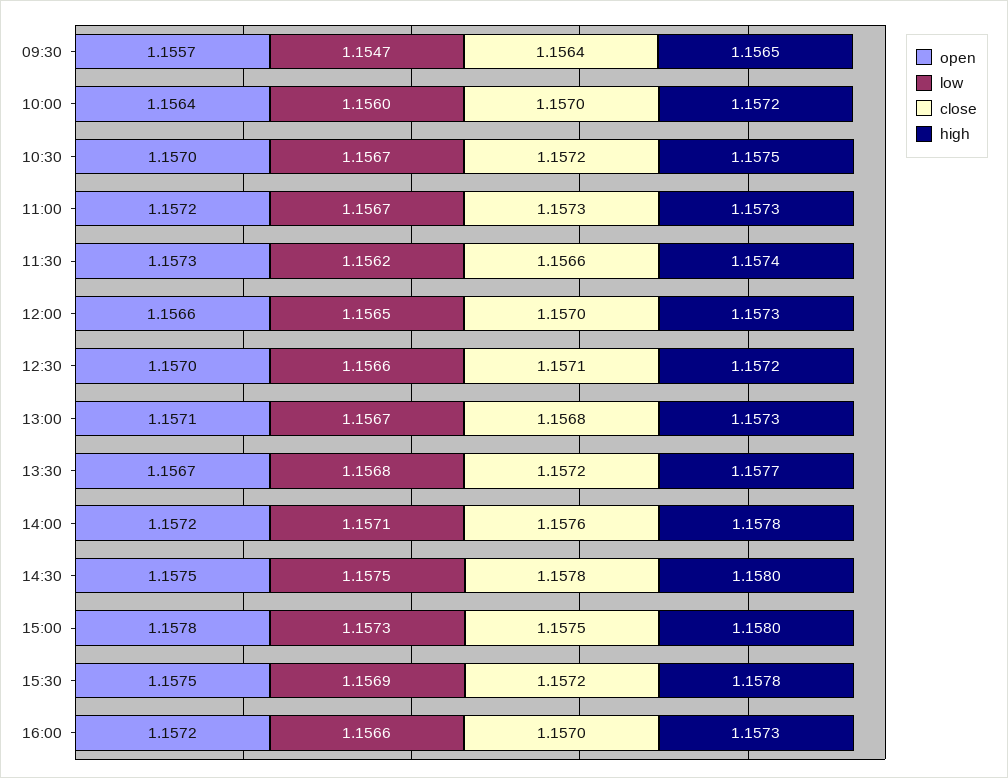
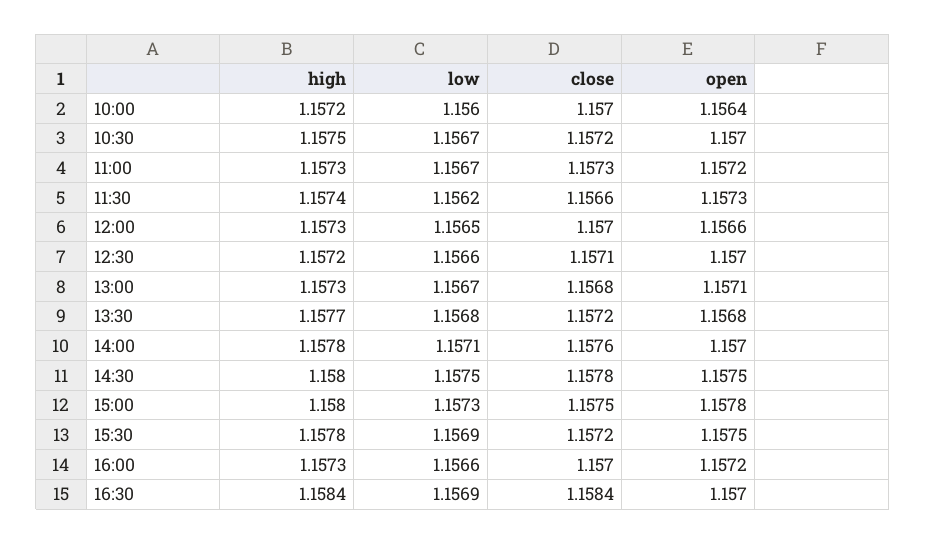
open, 09:30: 1.1557 -> none
low, 09:30: 1.1547 -> none
close, 09:30: 1.1564 -> none
high, 09:30: 1.1565 -> none
open, 13:30: 1.1567 -> 1.1568
open, 14:00: 1.1572 -> 1.157
high, 16:30: none -> 1.1584
low, 16:30: none -> 1.1569
close, 16:30: none -> 1.1584
open, 16:30: none -> 1.157

